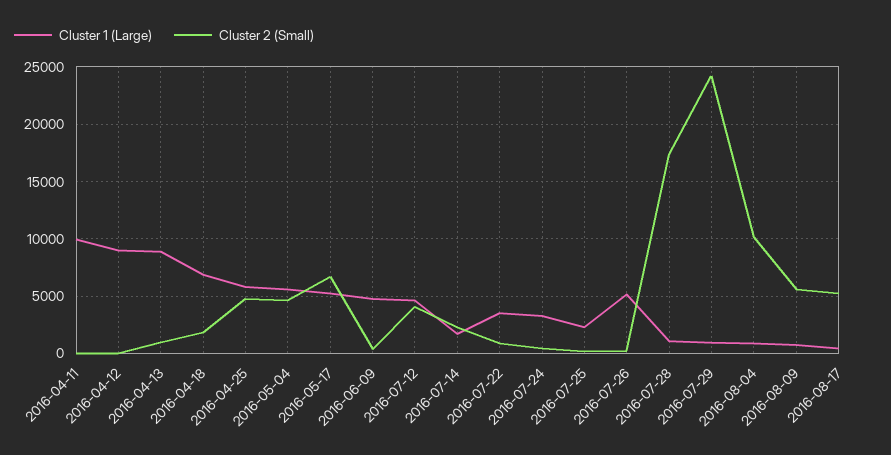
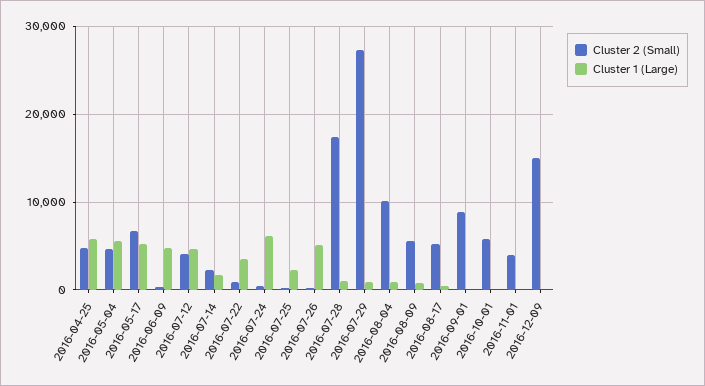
Cluster 1 (Large), 2016-04-11: 10000 -> none
Cluster 2 (Small), 2016-04-11: 0 -> none
Cluster 1 (Large), 2016-04-12: 9000 -> none
Cluster 2 (Small), 2016-04-12: 0 -> none
Cluster 1 (Large), 2016-04-13: 9000 -> none
Cluster 2 (Small), 2016-04-13: 1000 -> none
Cluster 1 (Large), 2016-04-18: 7000 -> none
Cluster 2 (Small), 2016-04-18: 2000 -> none
Cluster 1 (Large), 2016-07-24: 3000 -> 6000
Cluster 2 (Small), 2016-07-29: 24000 -> 27000
Cluster 2 (Small), 2016-09-01: none -> 9000
Cluster 1 (Large), 2016-09-01: none -> 0
Cluster 2 (Small), 2016-10-01: none -> 6000
Cluster 1 (Large), 2016-10-01: none -> 0
Cluster 2 (Small), 2016-11-01: none -> 4000
Cluster 1 (Large), 2016-11-01: none -> 0
Cluster 2 (Small), 2016-12-09: none -> 15000
Cluster 1 (Large), 2016-12-09: none -> 0

